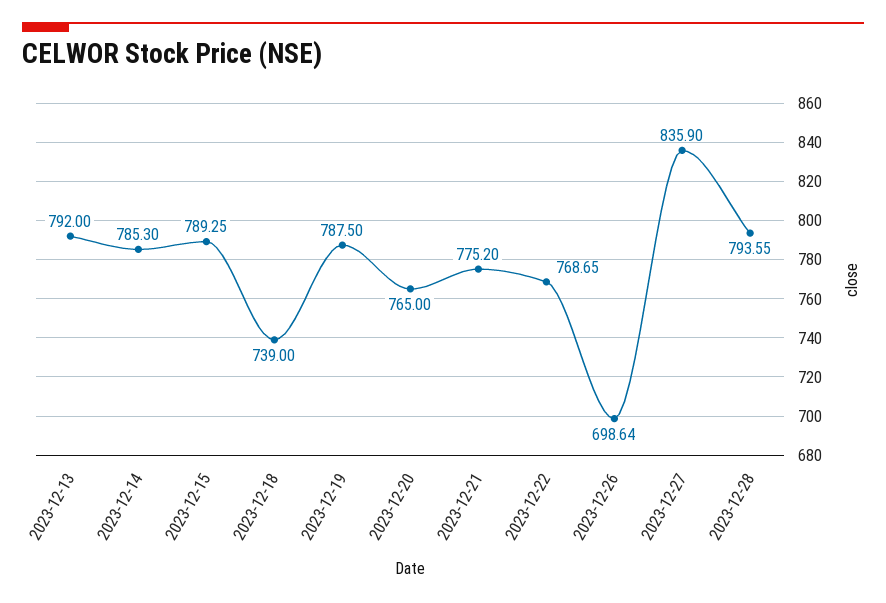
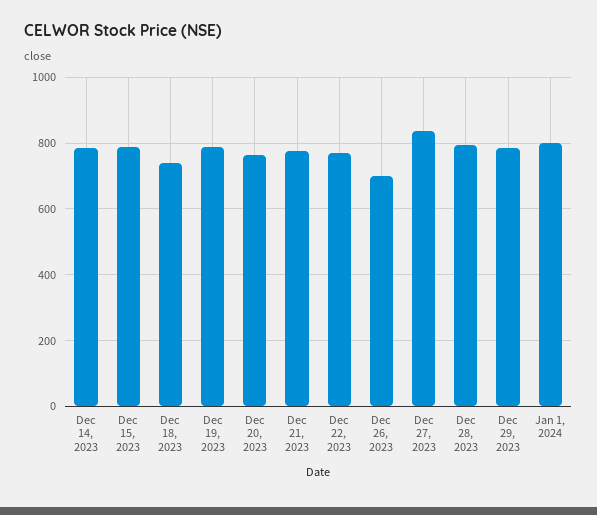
2023-12-13: 792 -> none
Dec 29, 2023: none -> 780
Jan 1, 2024: none -> 800

